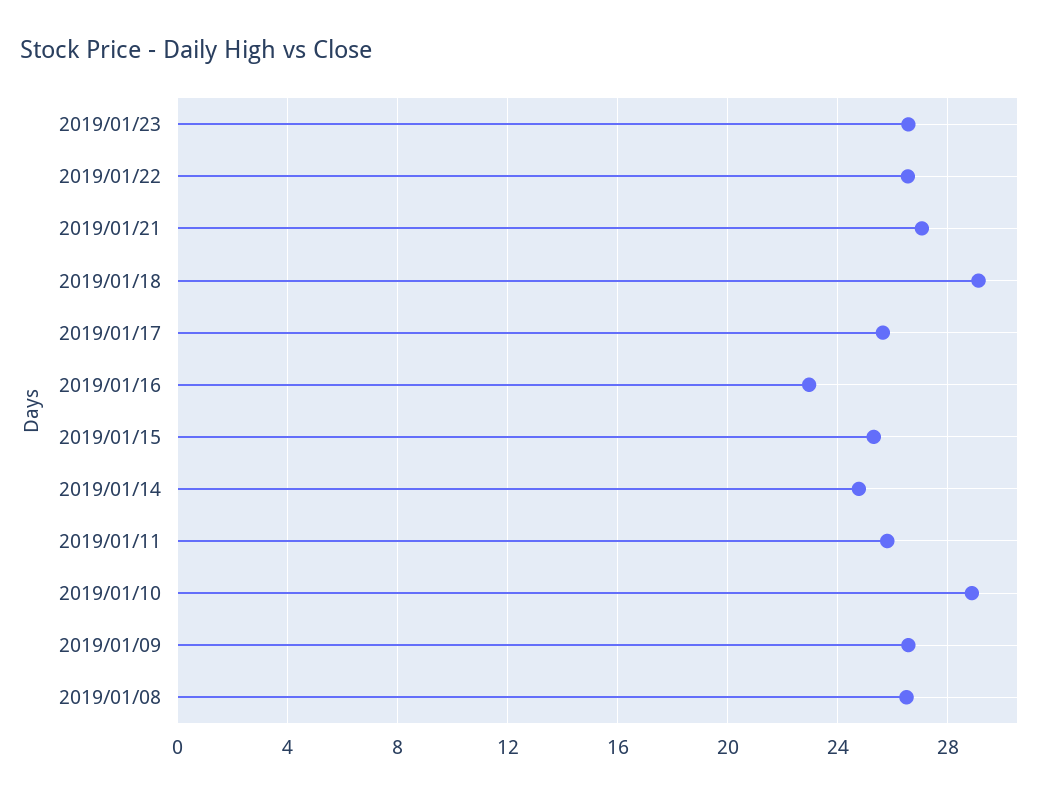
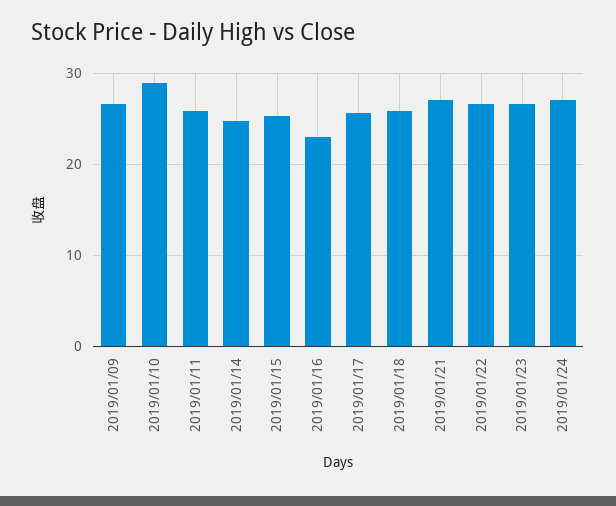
2019/01/18: 29 -> 26
2019/01/08: 26.5 -> none
2019/01/24: none -> 27

